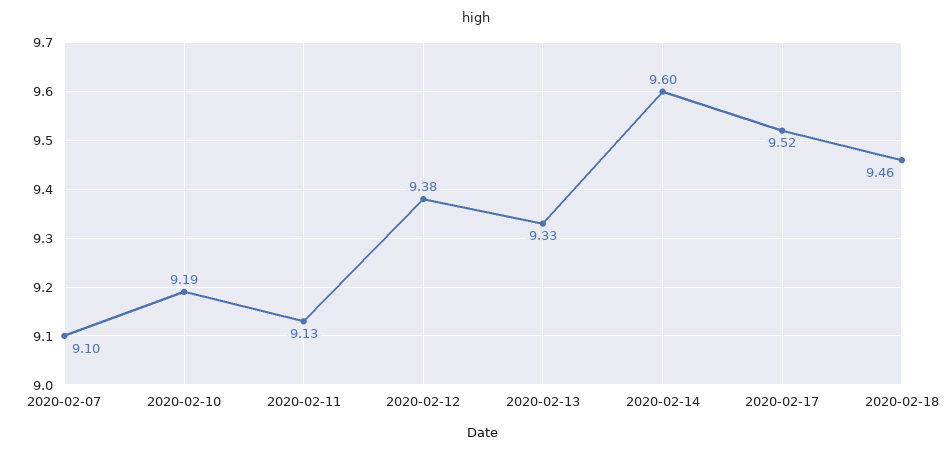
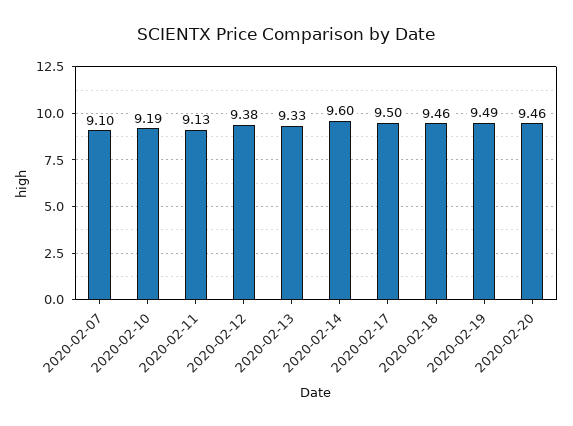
2020-02-17: 9.52 -> 9.5
2020-02-19: none -> 9.49
2020-02-20: none -> 9.46

